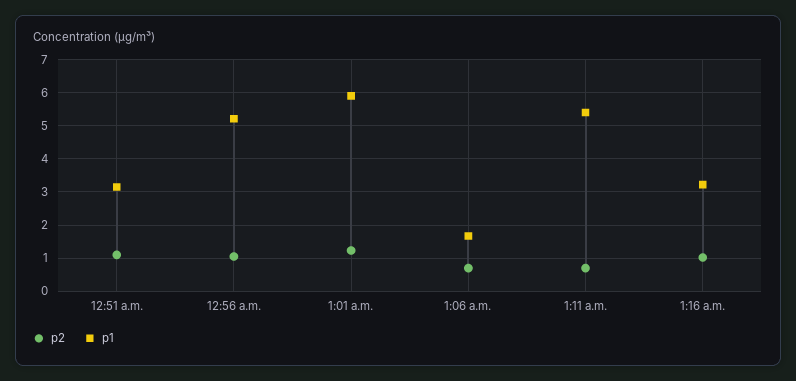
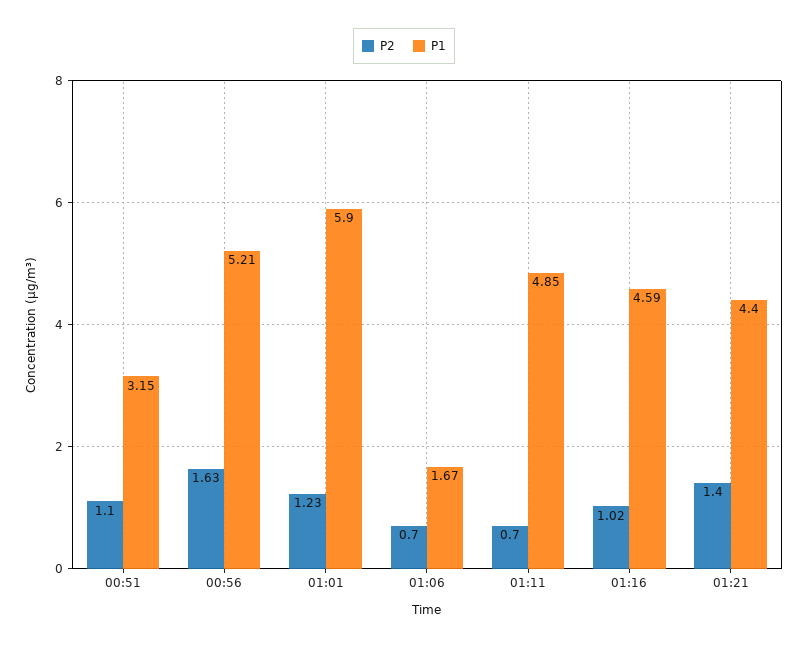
p2, 12:56 a.m.: 1 -> 1.63
p1, 1:11 a.m.: 5.4 -> 4.85
p1, 1:16 a.m.: 3.2 -> 4.59
p2, 01:21: none -> 1.4
p1, 01:21: none -> 4.4

